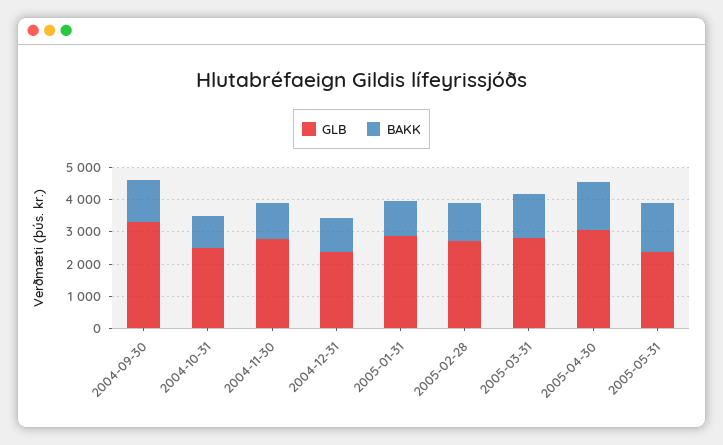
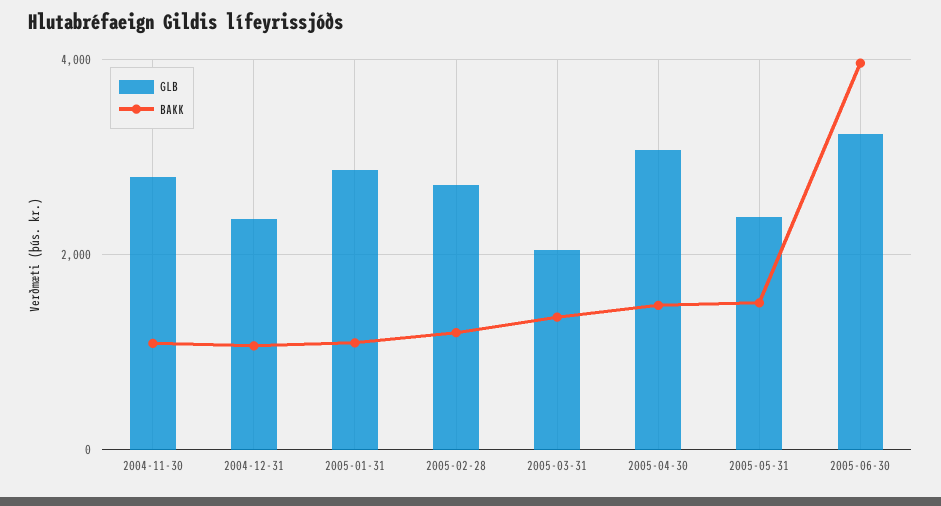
GLB, 2004-09-30: 3250 -> none
BAKK, 2004-09-30: 1250 -> none
GLB, 2004-10-31: 2500 -> none
BAKK, 2004-10-31: 1000 -> none
GLB, 2005-03-31: 2750 -> 2000
GLB, 2005-06-30: none -> 3200
BAKK, 2005-06-30: none -> 4000

